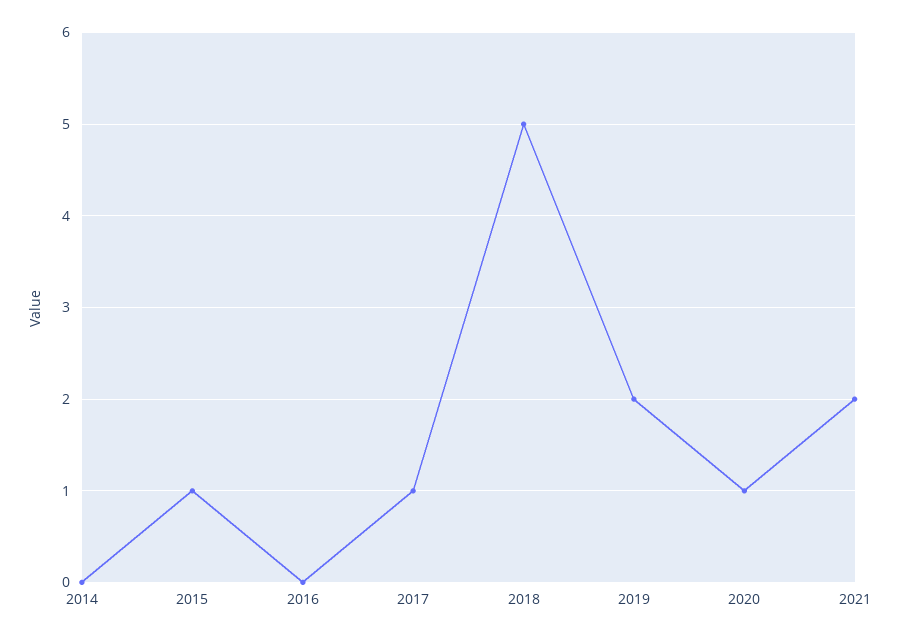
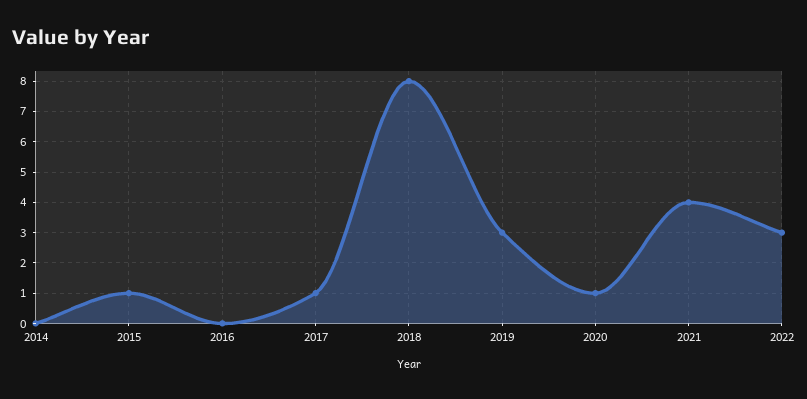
2018: 5 -> 8
2019: 2 -> 3
2021: 2 -> 4
2022: none -> 3

